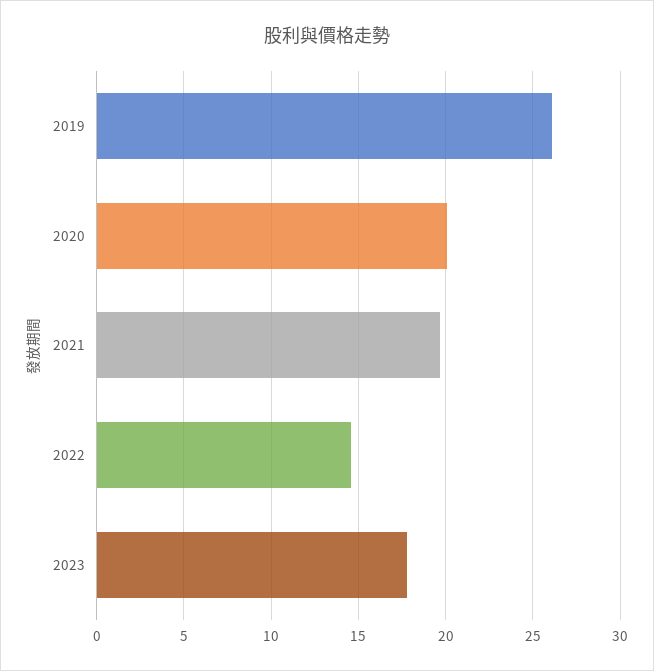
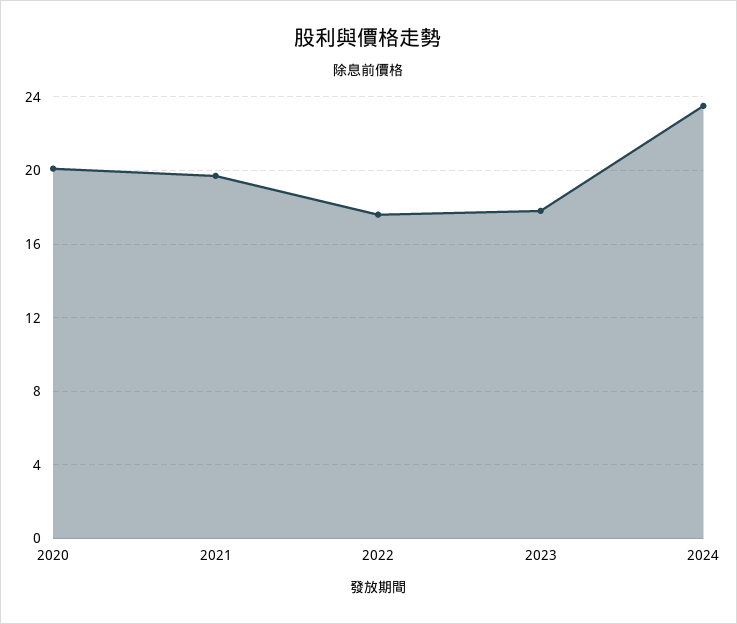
2019: 26 -> none
2022: 14.5 -> 17.5
2024: none -> 23.5

